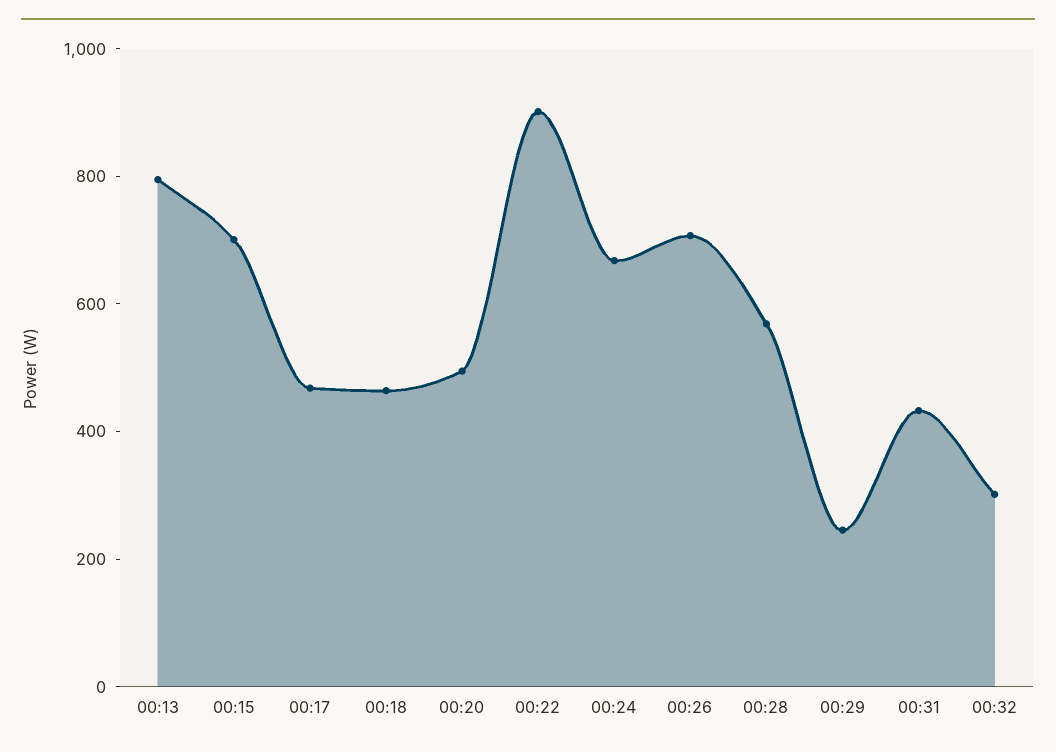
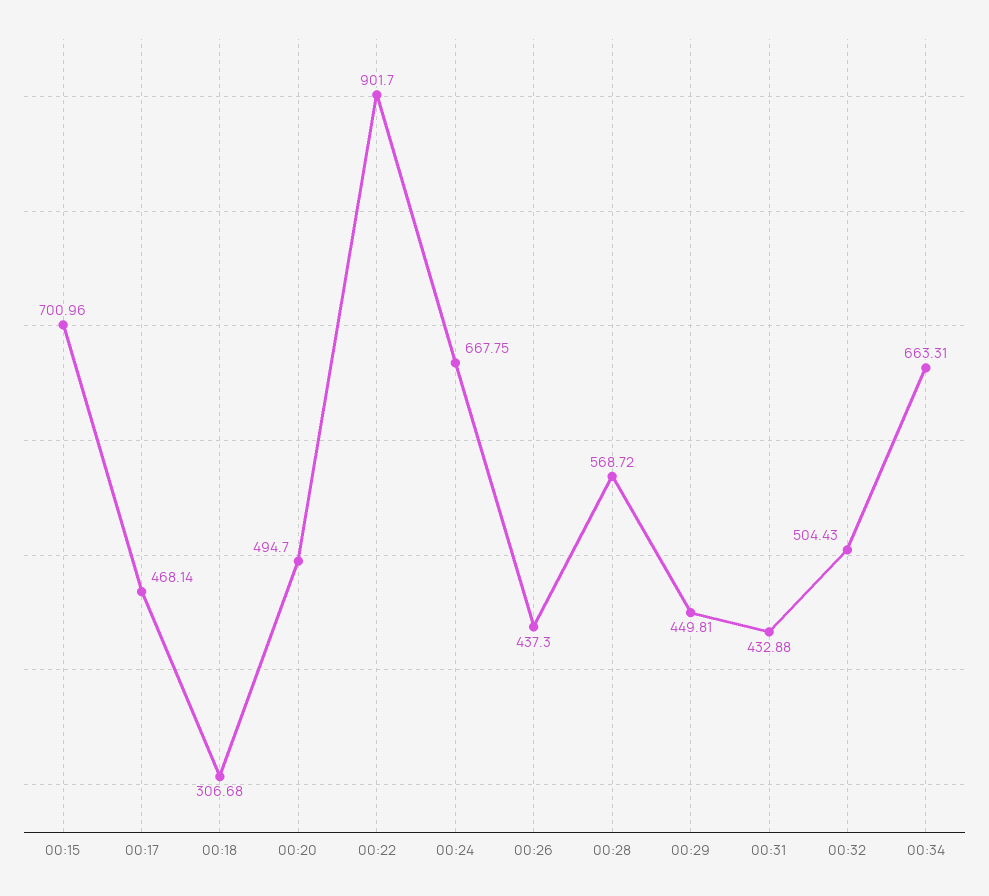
00:13: 800 -> none
00:18: 450 -> 306.68
00:26: 700 -> 437.3
00:29: 250 -> 449.81
00:32: 300 -> 504.43
00:34: none -> 663.31

